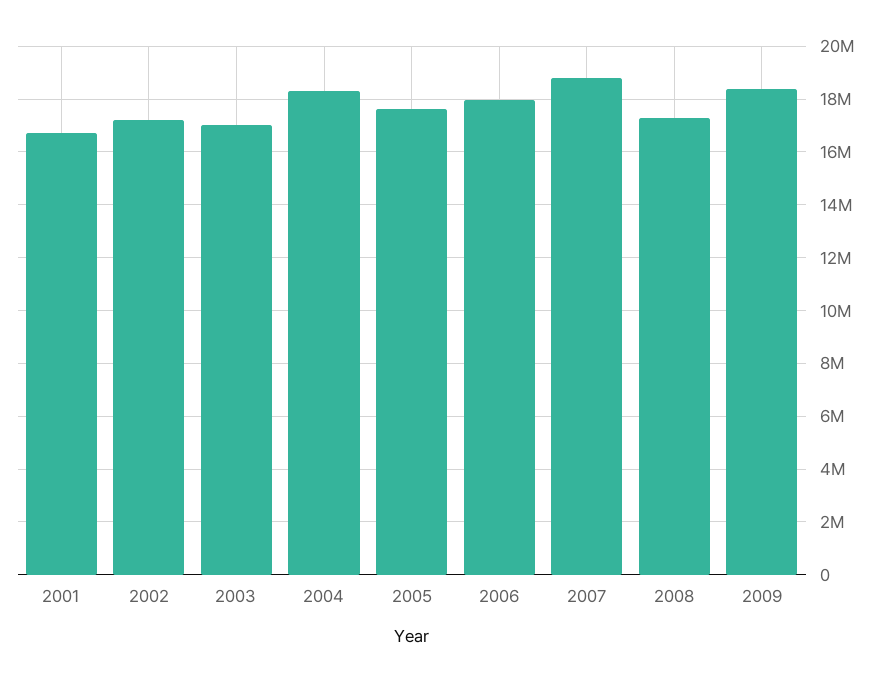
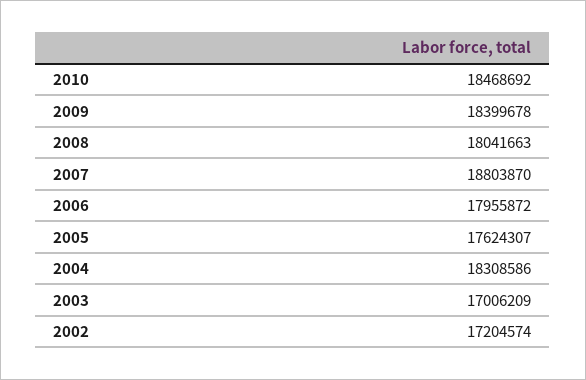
2001: 16750000 -> none
2008: 17250000 -> 18041663
2010: none -> 18468692

